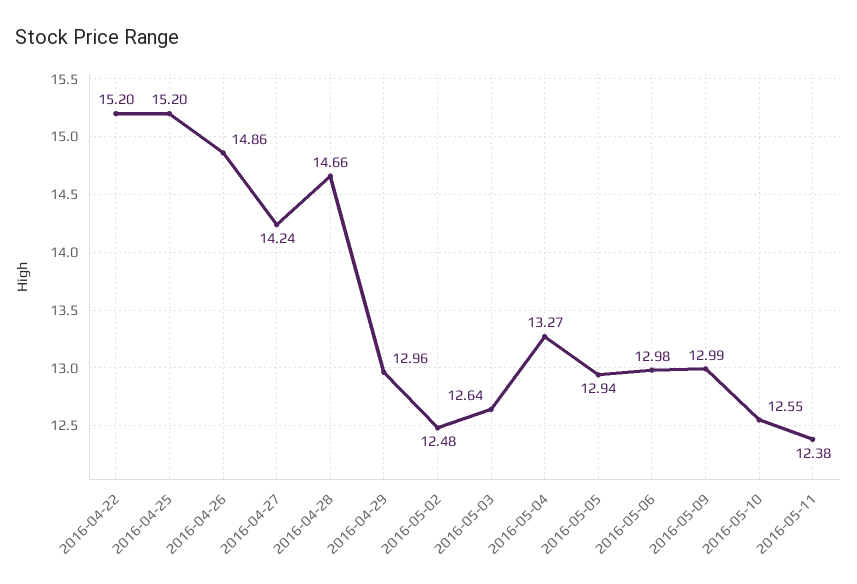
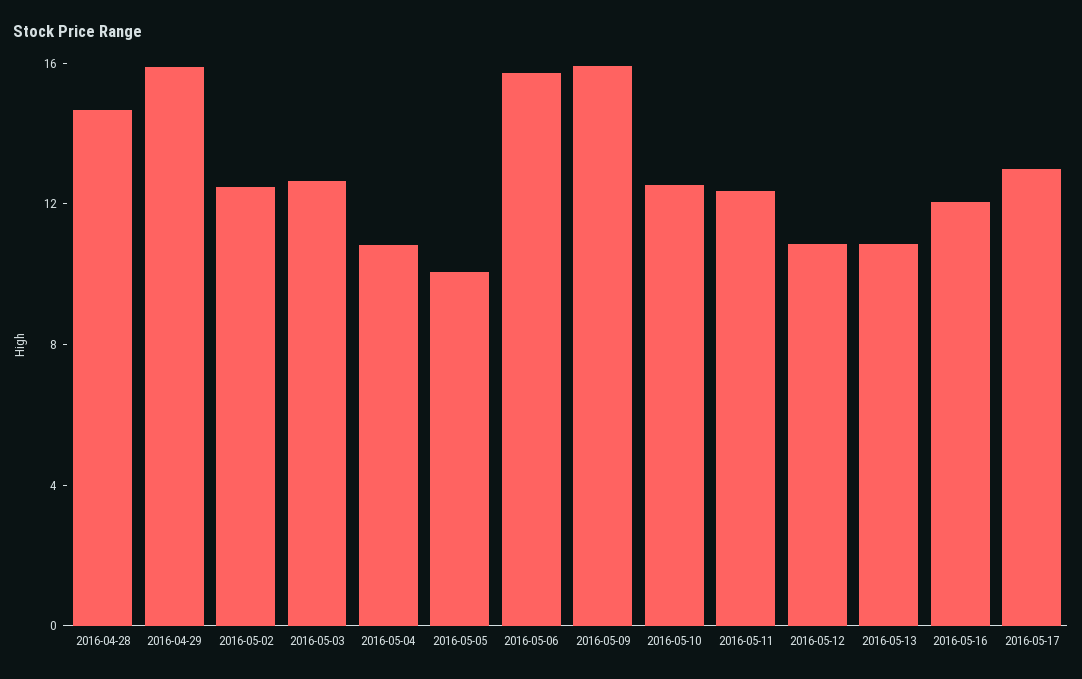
2016-04-22: 15.2 -> none
2016-04-25: 15.2 -> none
2016-04-26: 14.86 -> none
2016-04-27: 14.24 -> none
2016-04-29: 12.96 -> 16
2016-05-04: 13.27 -> 11
2016-05-05: 12.94 -> 10
2016-05-06: 12.98 -> 16
2016-05-09: 12.99 -> 16
2016-05-12: none -> 11
2016-05-13: none -> 11
2016-05-16: none -> 12
2016-05-17: none -> 13

